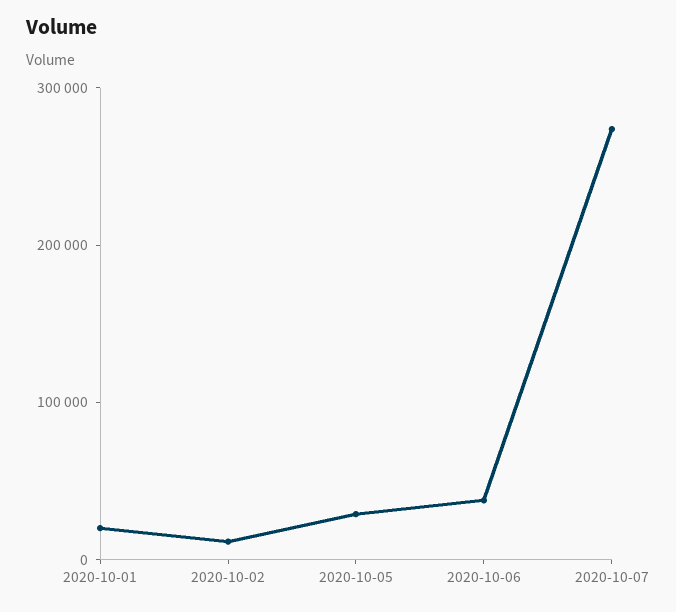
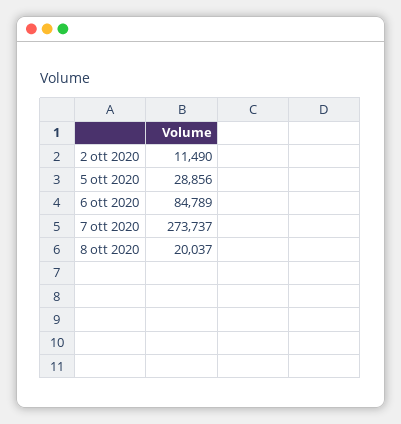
2020-10-01: 20000 -> none
2020-10-06: 40000 -> 84789
8 ott 2020: none -> 20037

